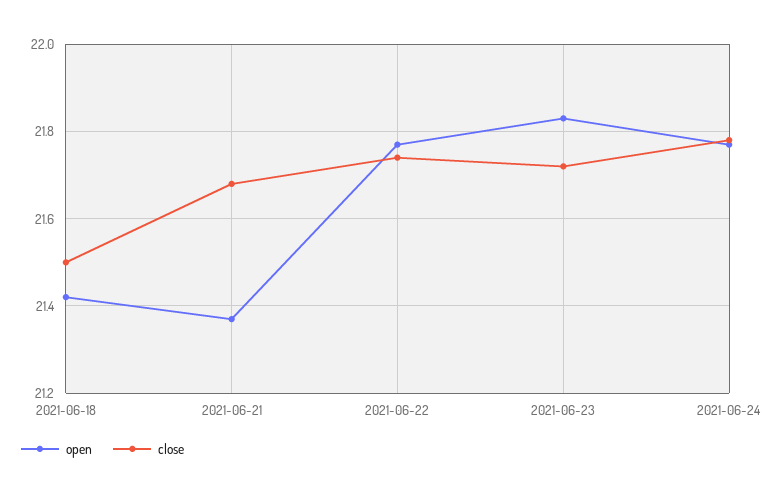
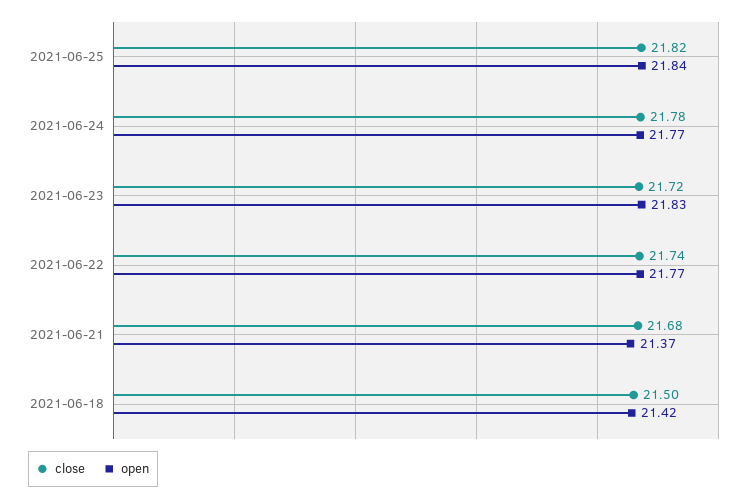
close, 2021-06-25: none -> 21.82
open, 2021-06-25: none -> 21.84

